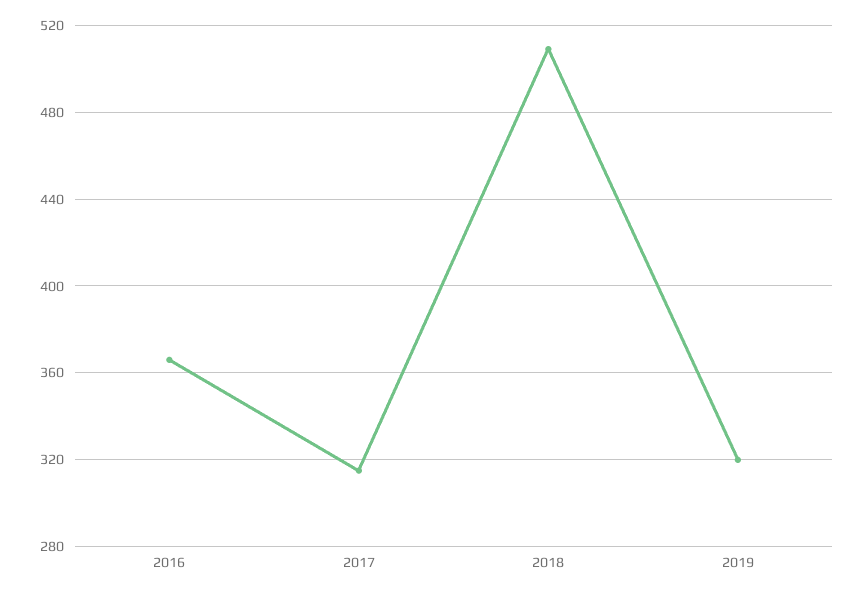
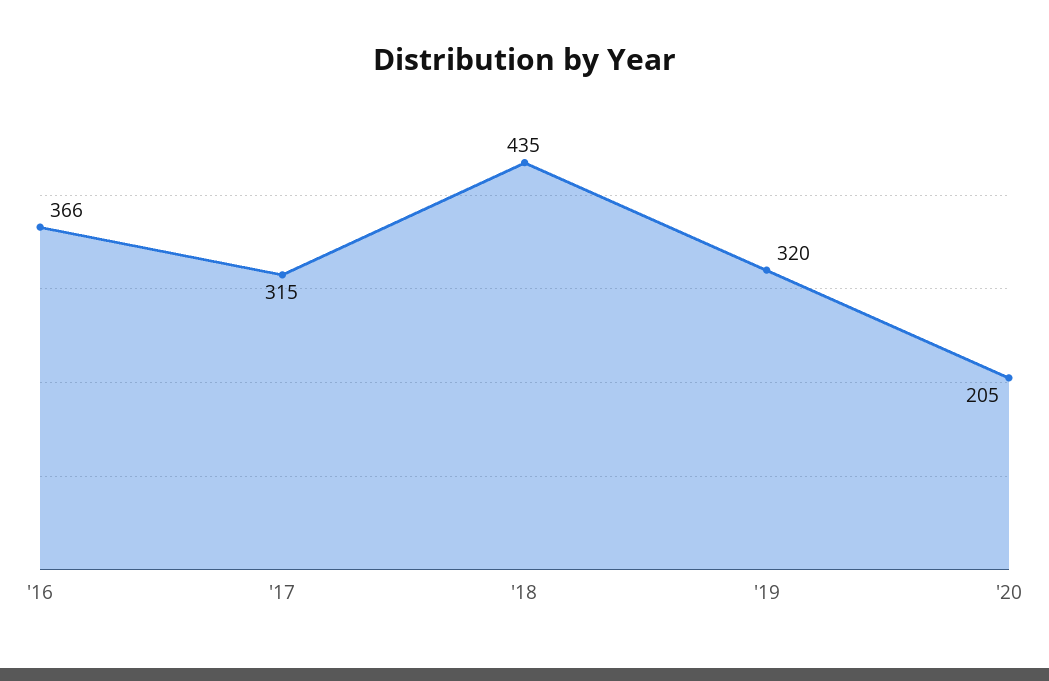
2018: 510 -> 435
'20: none -> 205

